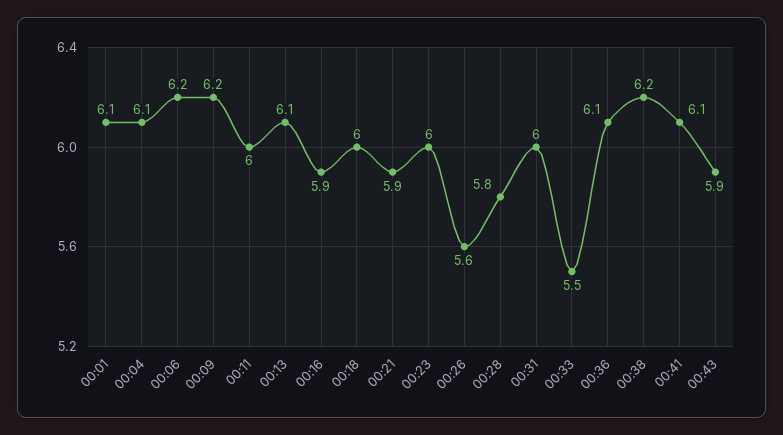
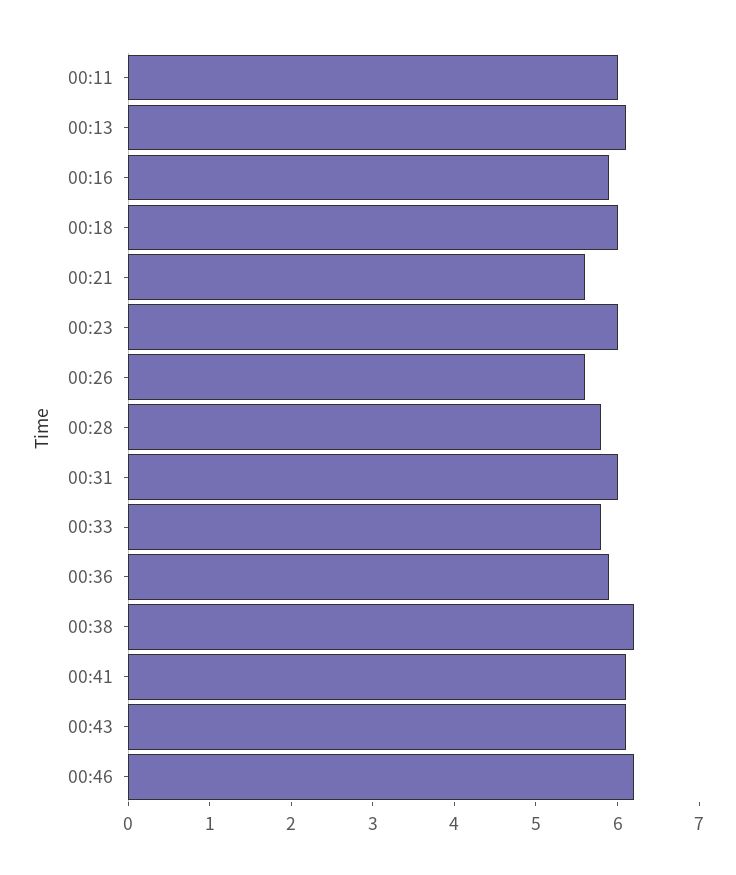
00:01: 6.1 -> none
00:04: 6.1 -> none
00:06: 6.2 -> none
00:09: 6.2 -> none
00:21: 5.9 -> 5.6
00:33: 5.5 -> 5.8
00:36: 6.1 -> 5.9
00:43: 5.9 -> 6.1
00:46: none -> 6.2

